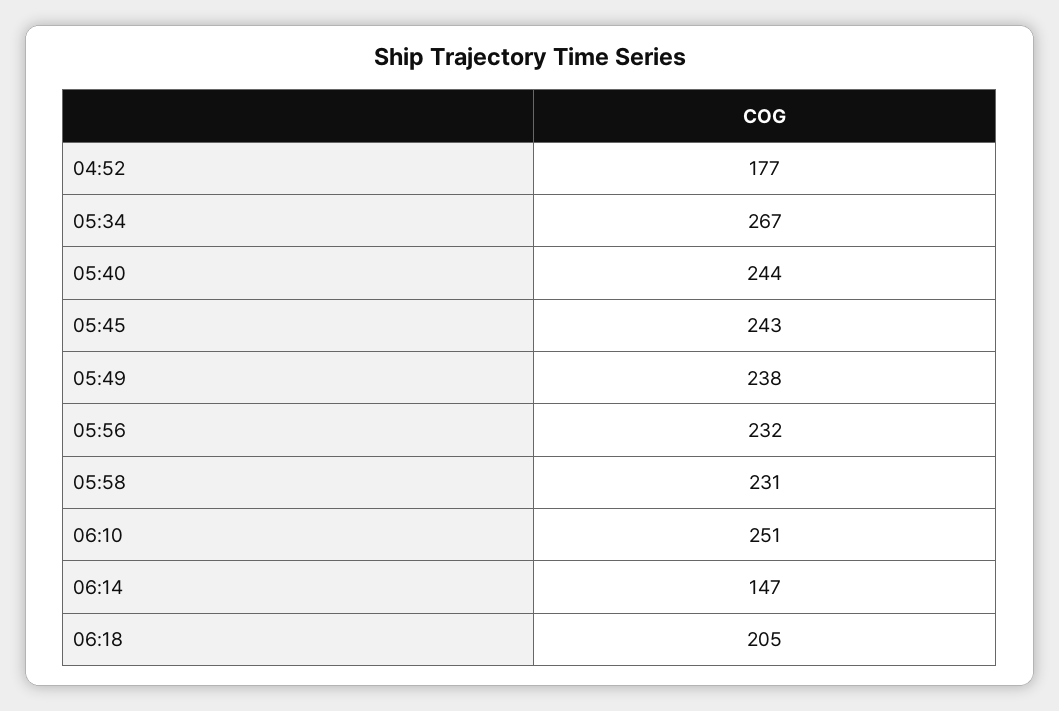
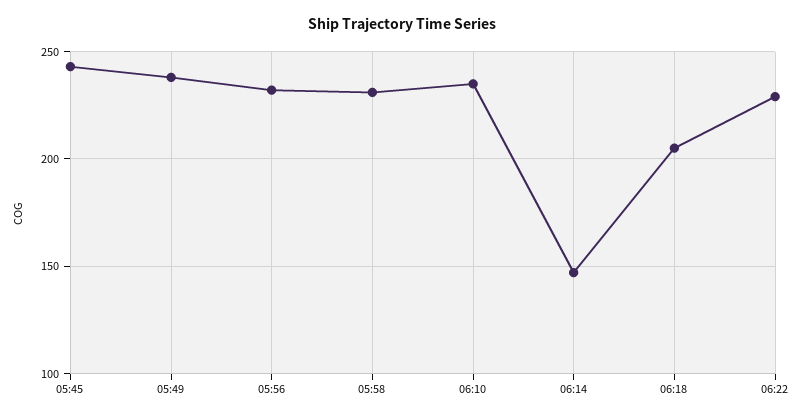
04:52: 177 -> none
05:34: 267 -> none
05:40: 244 -> none
06:10: 251 -> 235
06:22: none -> 230

